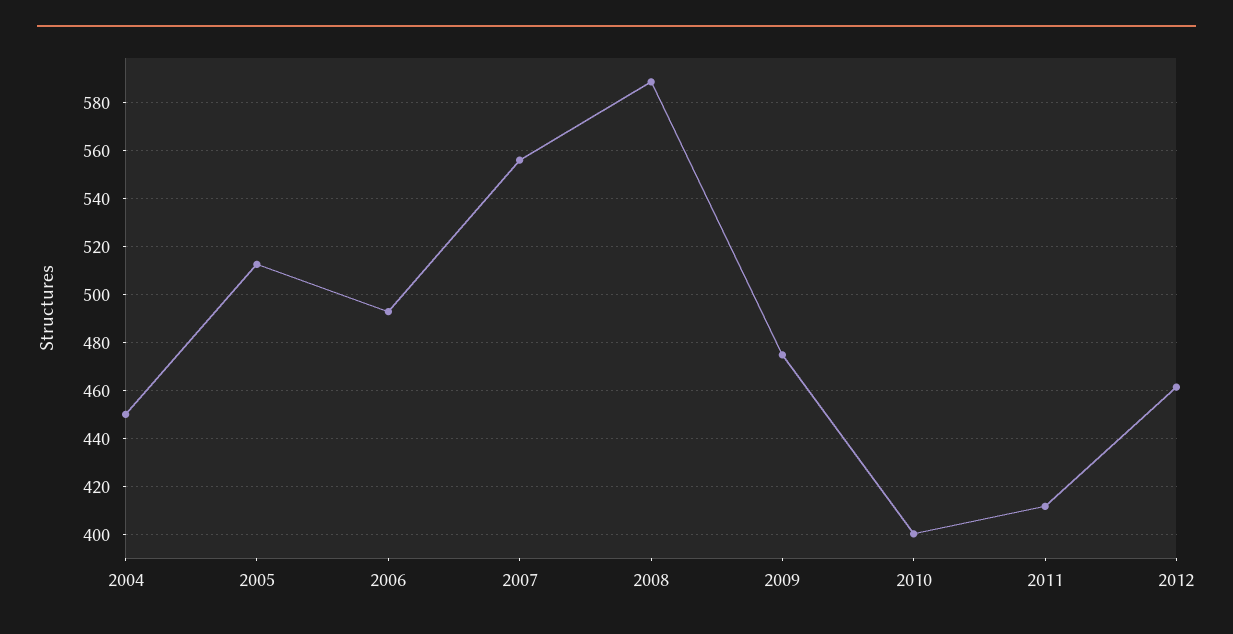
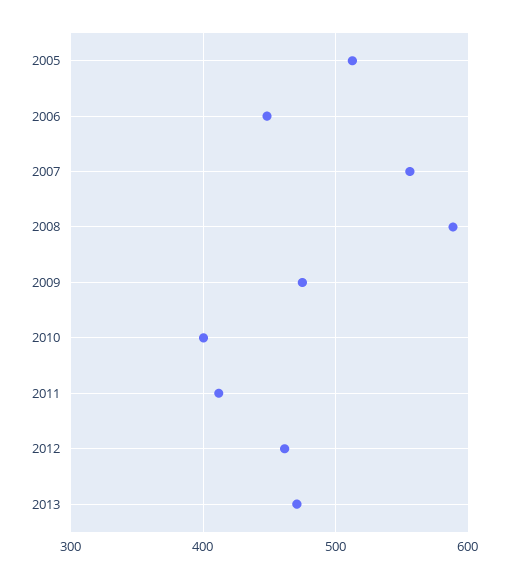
2004: 450 -> none
2006: 492.5 -> 450
2013: none -> 470

